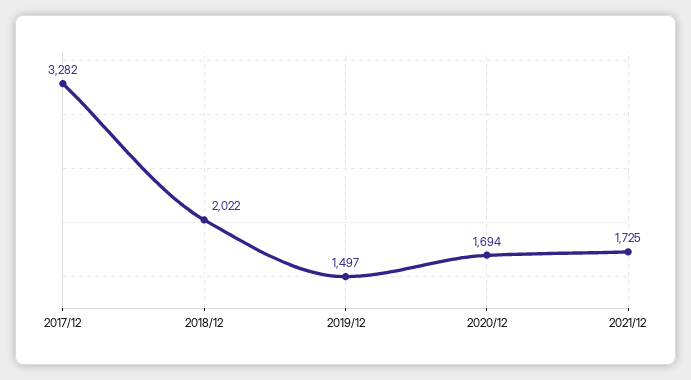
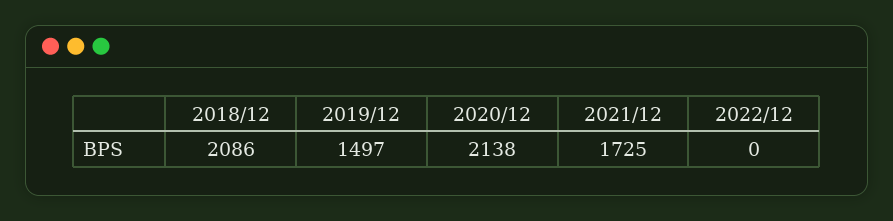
2017/12: 3282 -> none
2018/12: 2022 -> 2086
2020/12: 1694 -> 2138
2022/12: none -> 0

